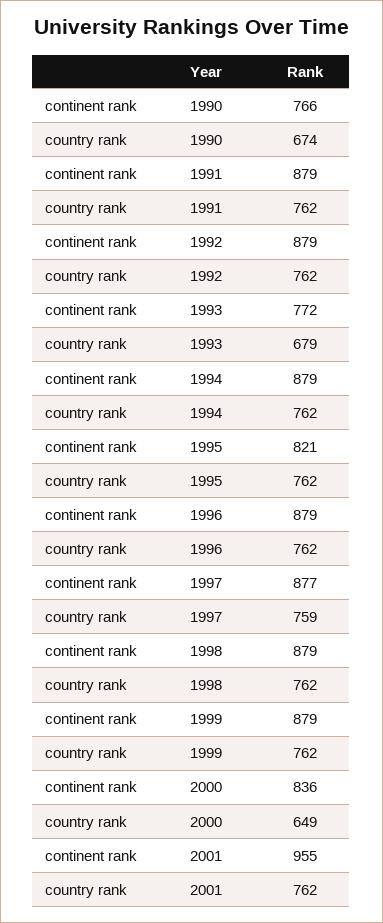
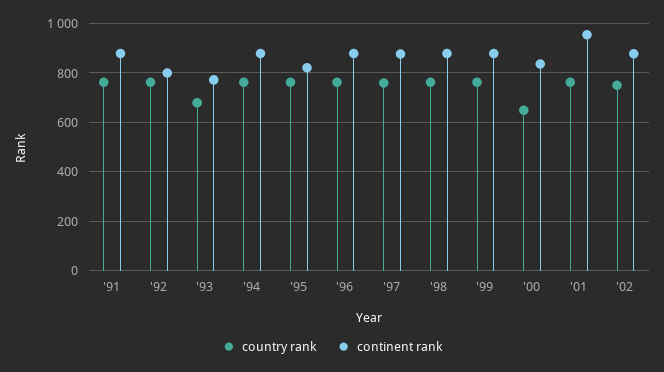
continent rank, 1990: 766 -> none
country rank, 1990: 674 -> none
continent rank, 1992: 879 -> 800
country rank, '02: none -> 750
continent rank, '02: none -> 875

